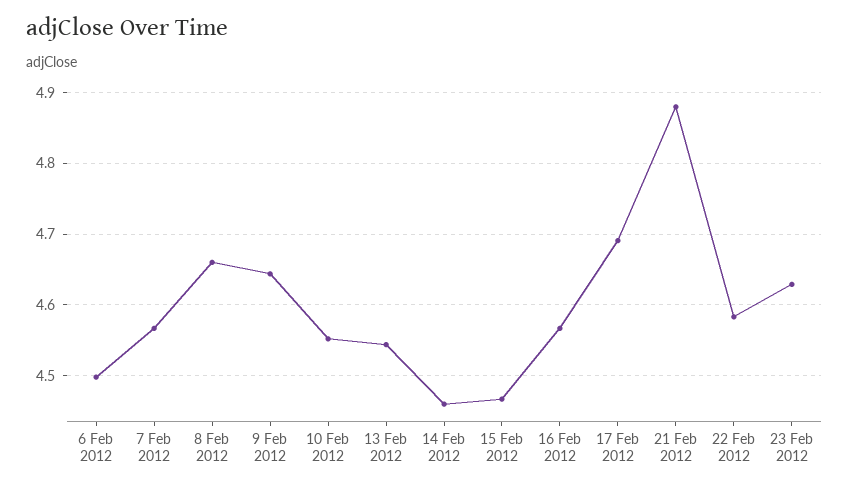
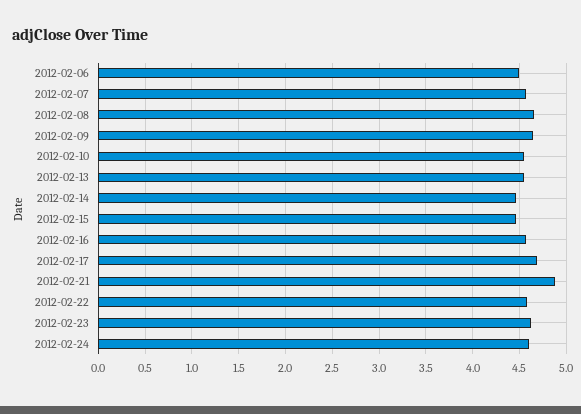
2012-02-24: none -> 4.6

